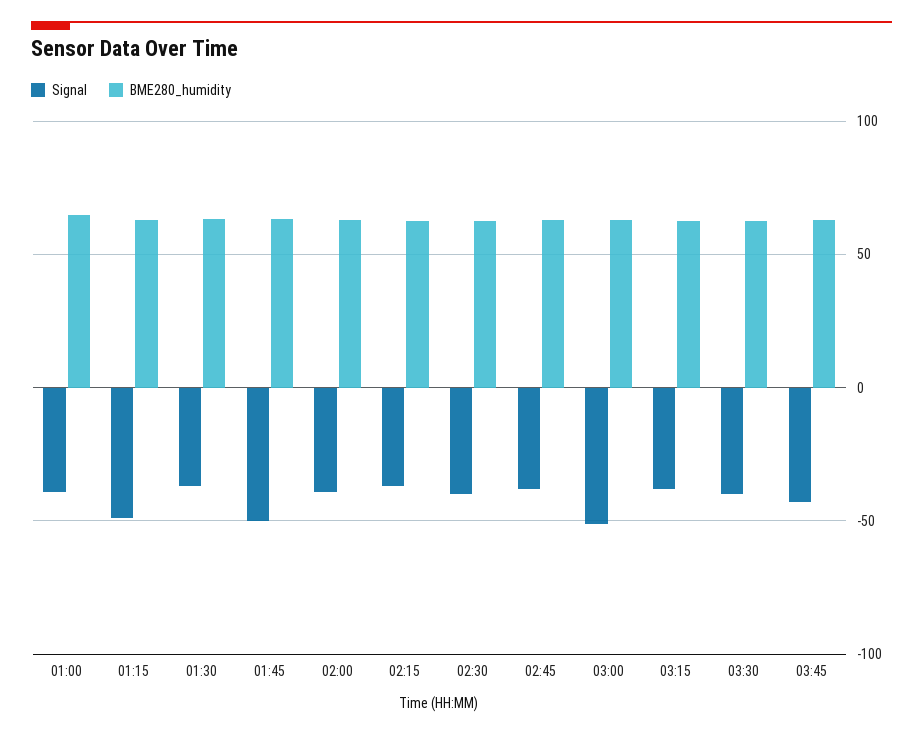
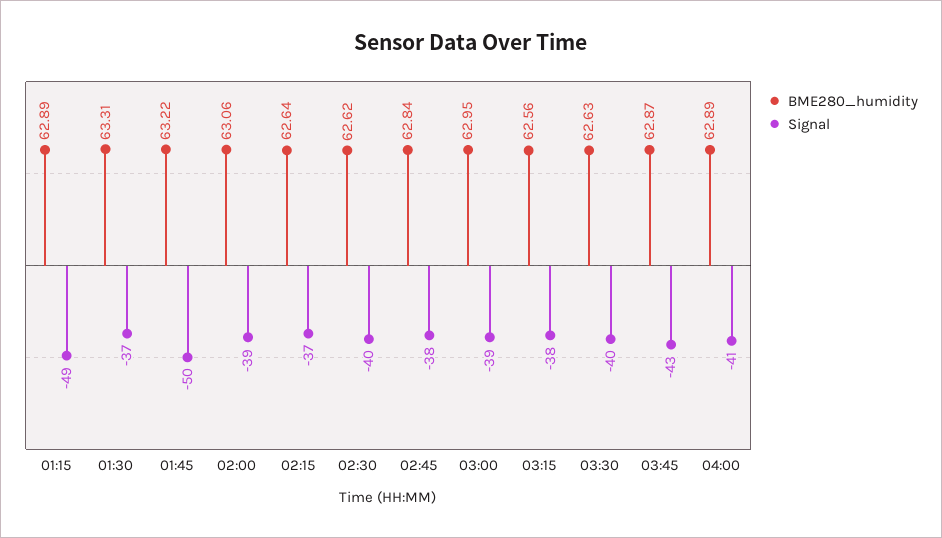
Signal, 01:00: -40 -> none
BME280_humidity, 01:00: 65 -> none
Signal, 03:00: -50 -> -39
BME280_humidity, 04:00: none -> 62.89
Signal, 04:00: none -> -41

